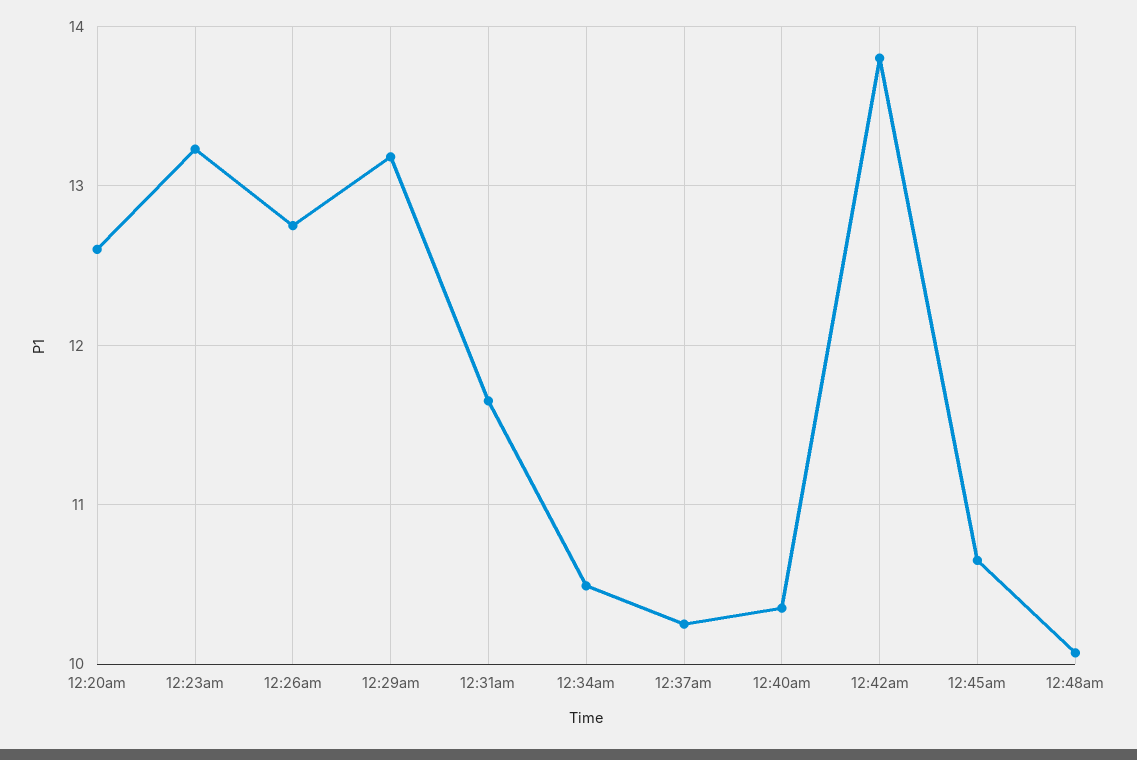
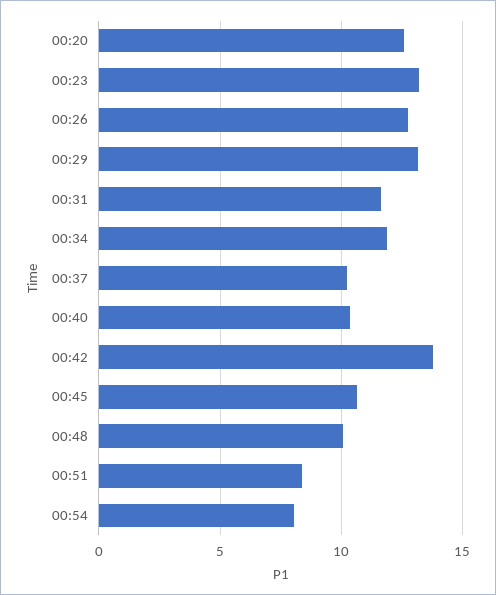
12:34am: 10.5 -> 12
00:51: none -> 8.5
00:54: none -> 8

